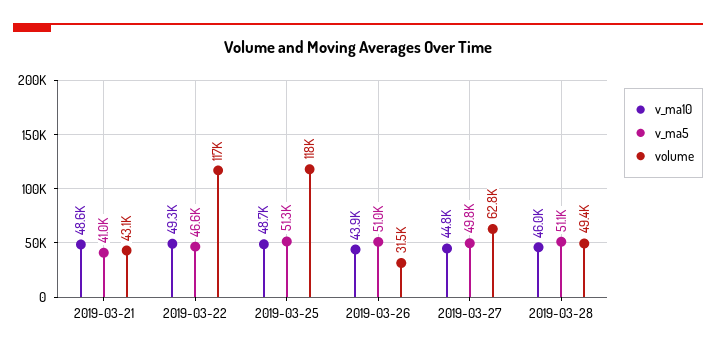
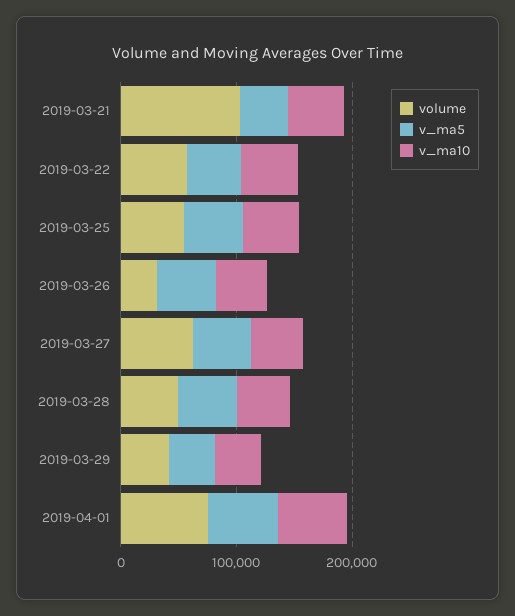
volume, 2019-03-21: 43100 -> 100000
volume, 2019-03-22: 117000 -> 60000
volume, 2019-03-25: 118000 -> 60000
volume, 2019-03-29: none -> 40000
v_ma5, 2019-03-29: none -> 40000
v_ma10, 2019-03-29: none -> 40000
volume, 2019-04-01: none -> 80000
v_ma5, 2019-04-01: none -> 60000
v_ma10, 2019-04-01: none -> 60000

